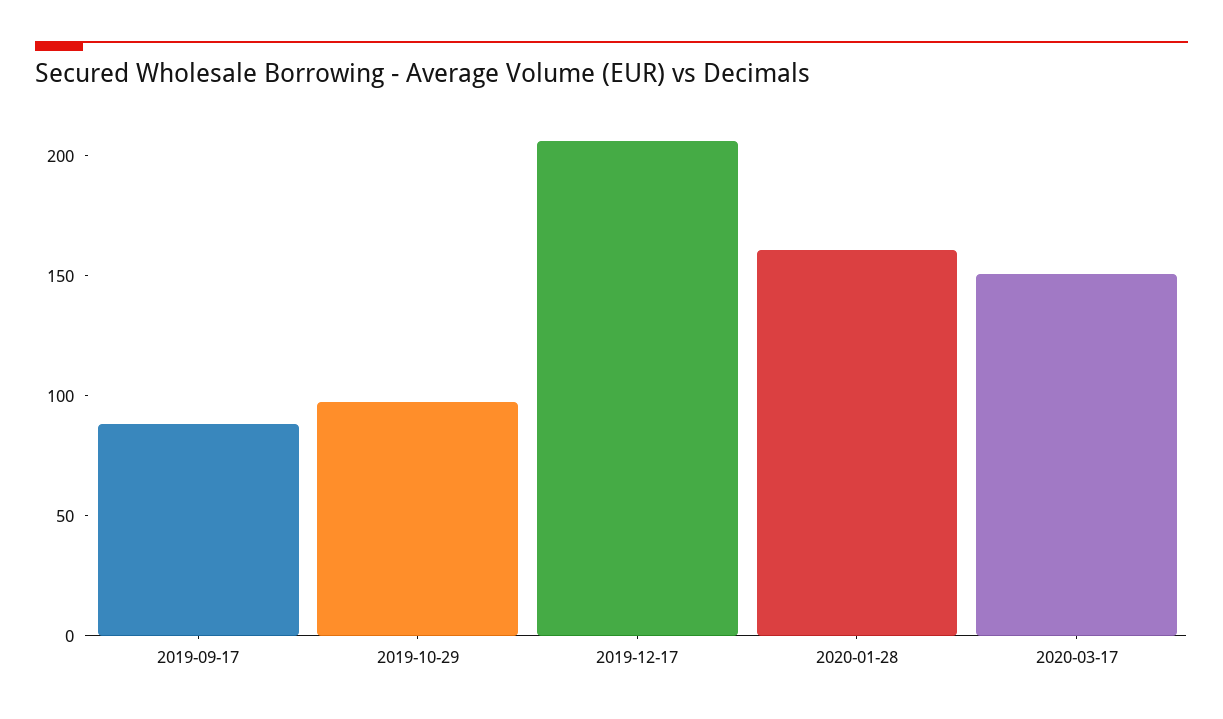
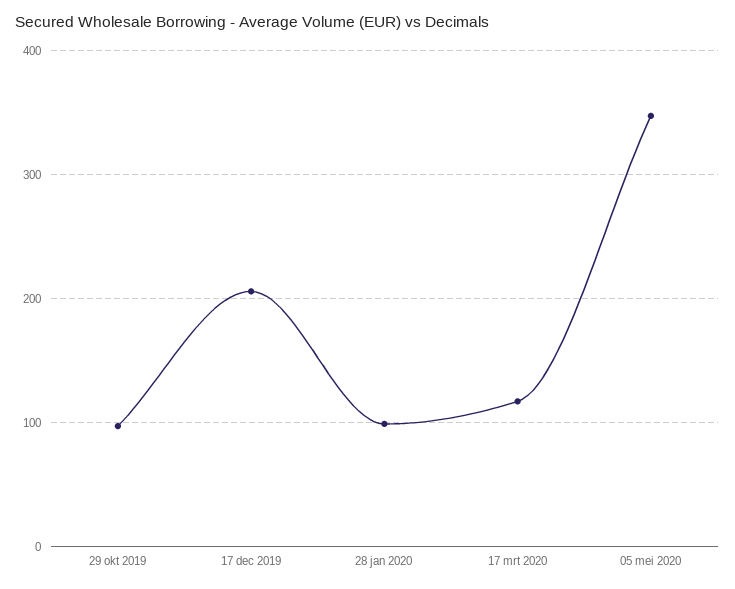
2019-09-17: 90 -> none
2020-01-28: 160 -> 100
2020-03-17: 150 -> 120
05 mei 2020: none -> 350

